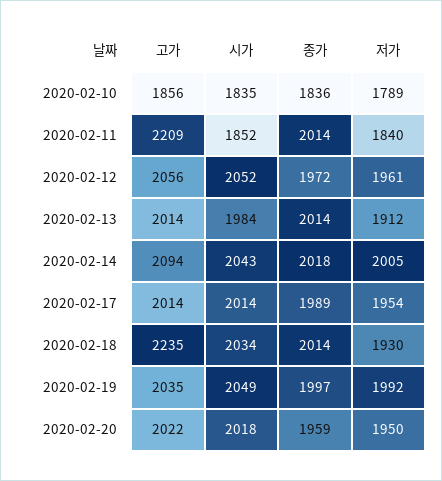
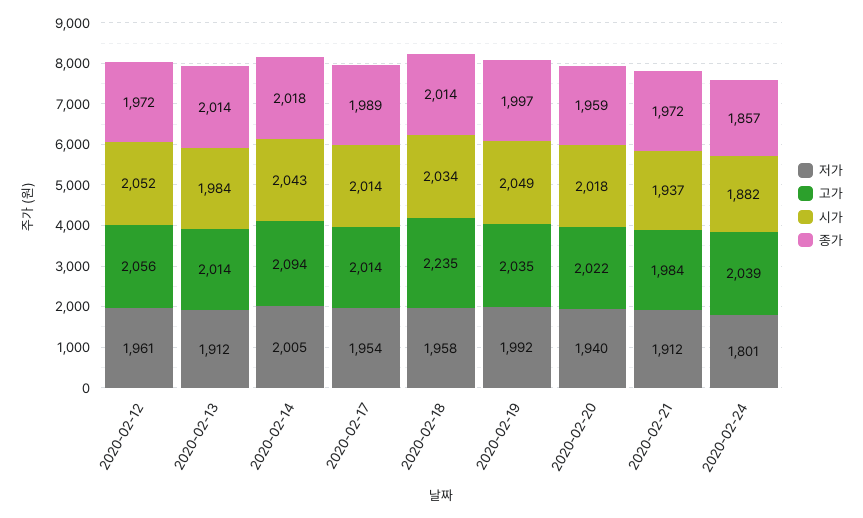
고가, 2020-02-10: 1856 -> none
시가, 2020-02-10: 1835 -> none
종가, 2020-02-10: 1836 -> none
저가, 2020-02-10: 1789 -> none
고가, 2020-02-11: 2209 -> none
시가, 2020-02-11: 1852 -> none
종가, 2020-02-11: 2014 -> none
저가, 2020-02-11: 1840 -> none
저가, 2020-02-18: 1930 -> 1958
저가, 2020-02-20: 1950 -> 1940
저가, 2020-02-21: none -> 1912
고가, 2020-02-21: none -> 1984
시가, 2020-02-21: none -> 1937
종가, 2020-02-21: none -> 1972
저가, 2020-02-24: none -> 1801
고가, 2020-02-24: none -> 2039
시가, 2020-02-24: none -> 1882
종가, 2020-02-24: none -> 1857

